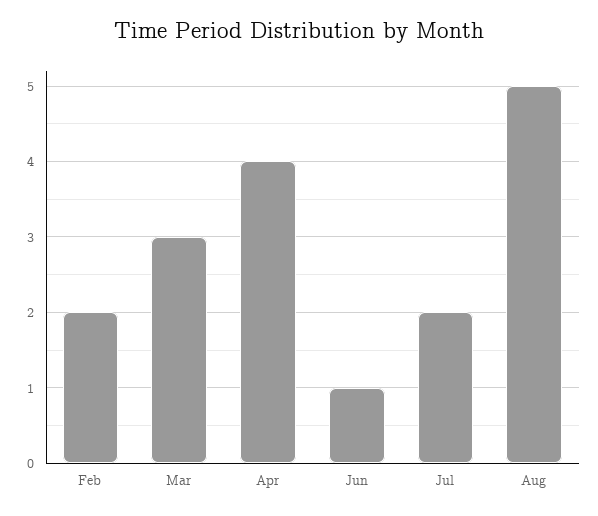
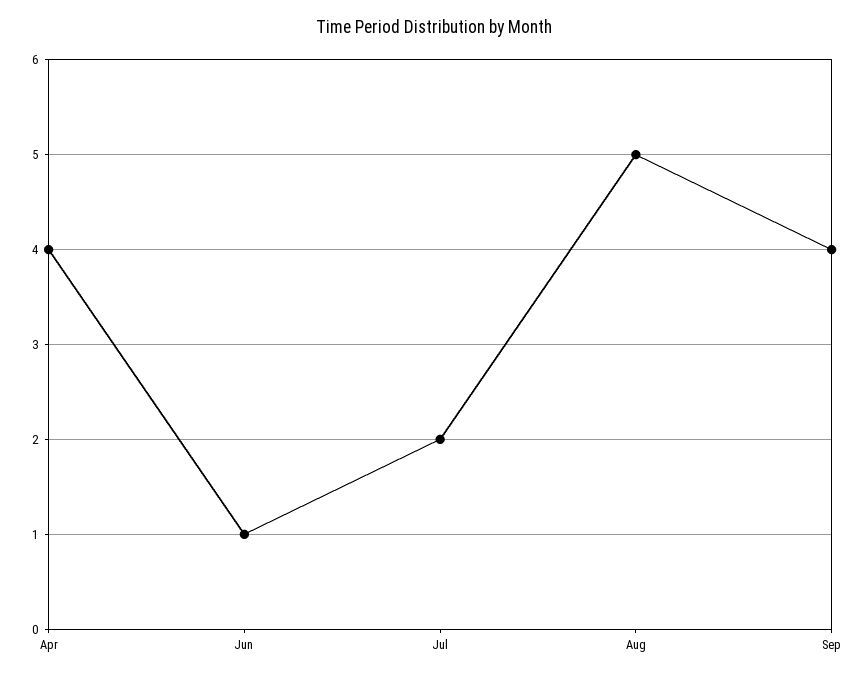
Feb: 2 -> none
Mar: 3 -> none
Sep: none -> 4

